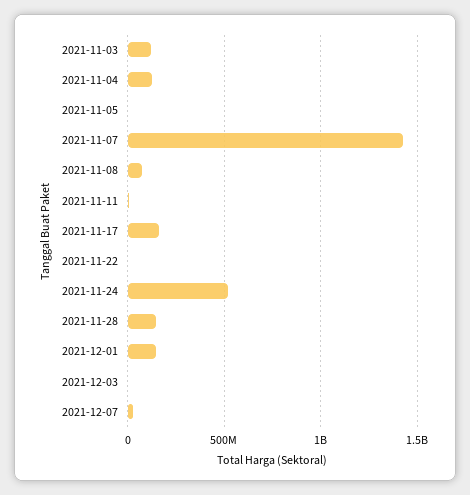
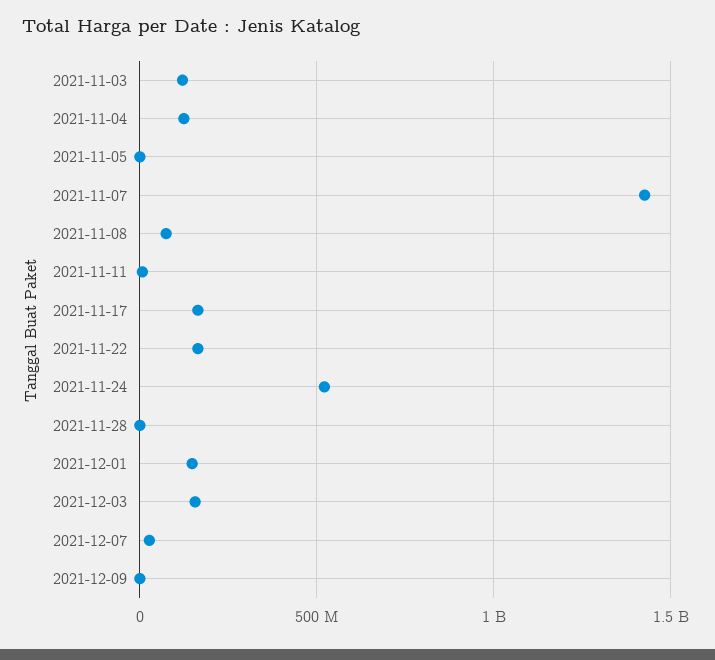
2021-11-22: 0 -> 150000000
2021-11-28: 150000000 -> 0
2021-12-03: 0 -> 150000000
2021-12-09: none -> 0

